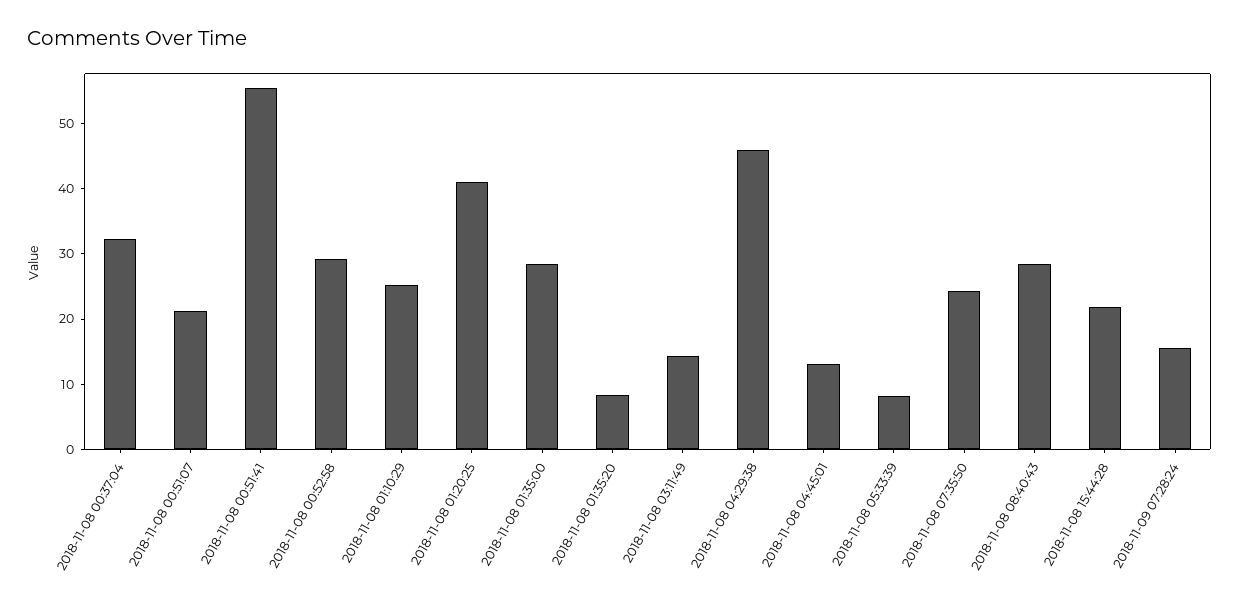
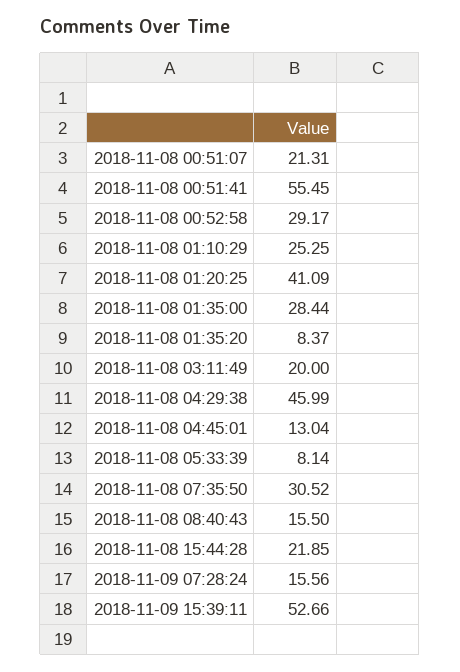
2018-11-08 00:37:04: 32 -> none
2018-11-08 03:11:49: 14 -> 20
2018-11-08 07:35:50: 24 -> 30.52
2018-11-08 08:40:43: 28 -> 15.5
2018-11-09 15:39:11: none -> 52.66

